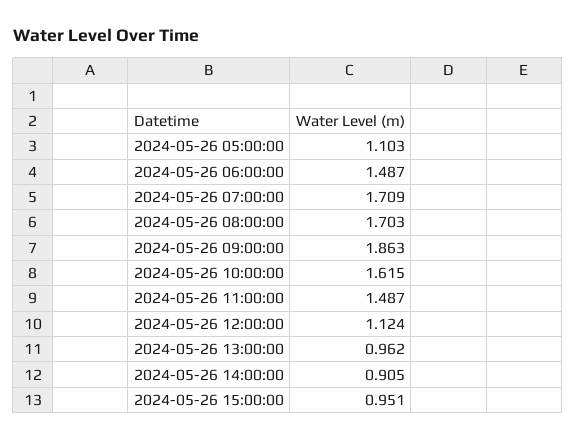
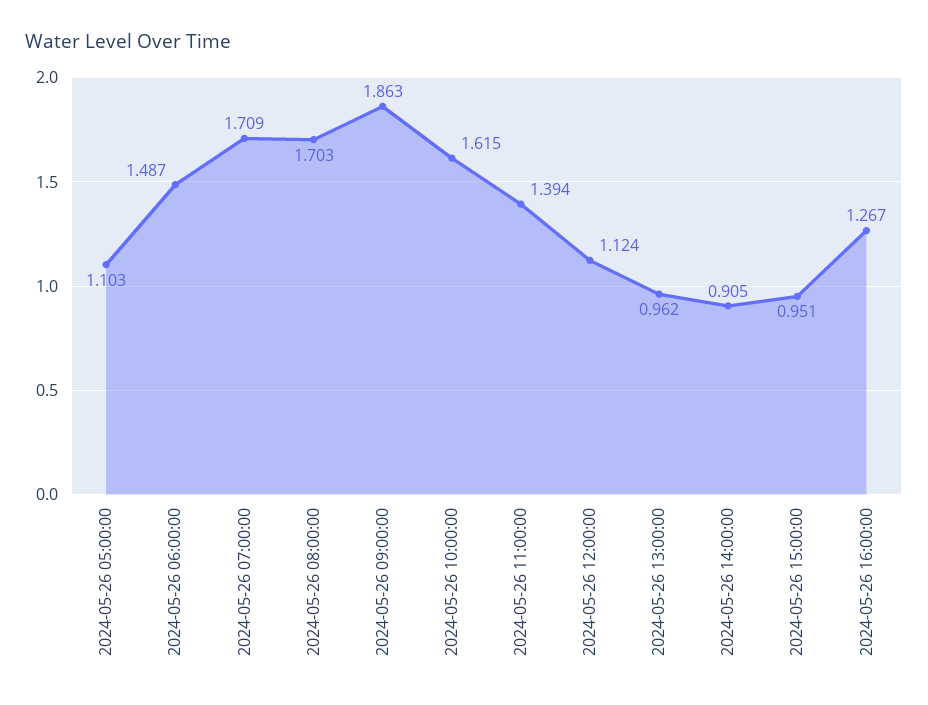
2024-05-26 11:00:00: 1.487 -> 1.394
2024-05-26 16:00:00: none -> 1.267

